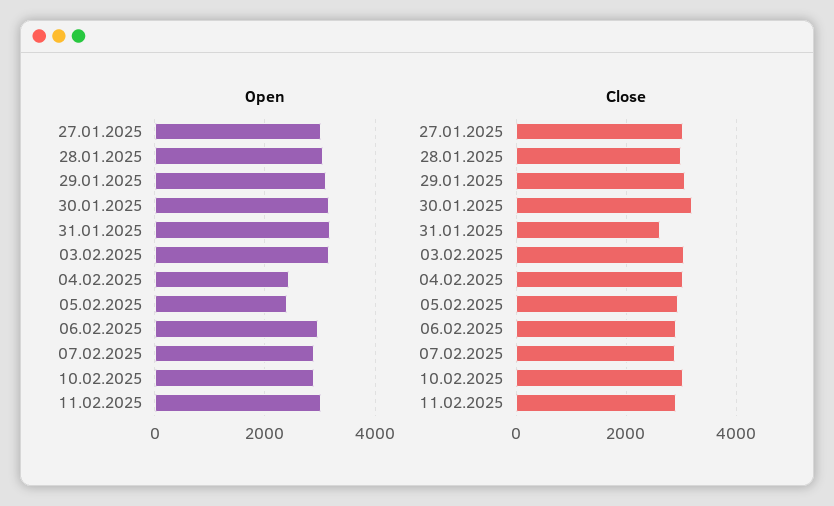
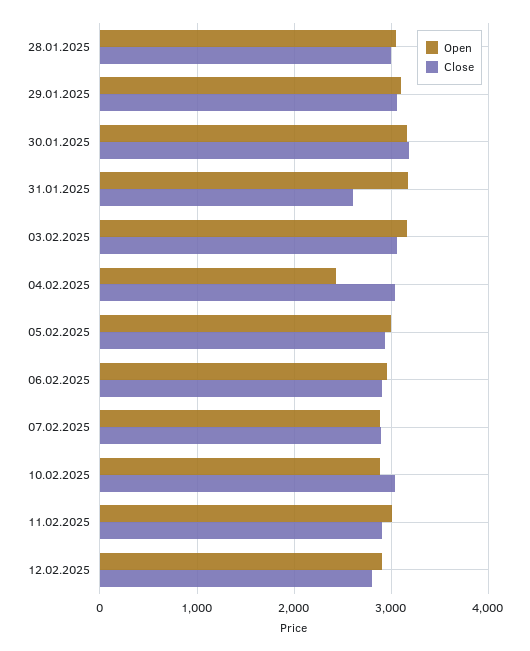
Open, 27.01.2025: 3000 -> none
Open, 05.02.2025: 2400 -> 3000
Close, 27.01.2025: 3000 -> none
Open, 12.02.2025: none -> 2900
Close, 12.02.2025: none -> 2800

